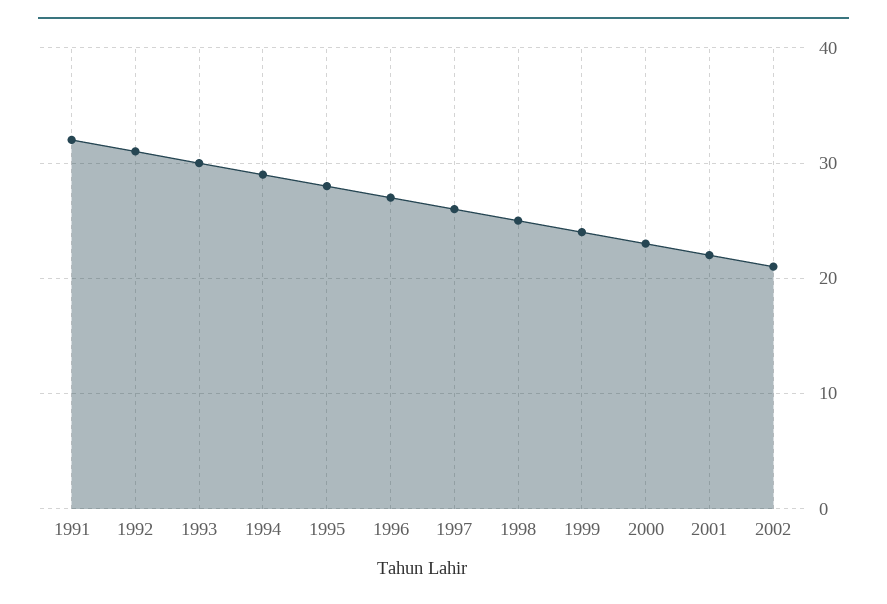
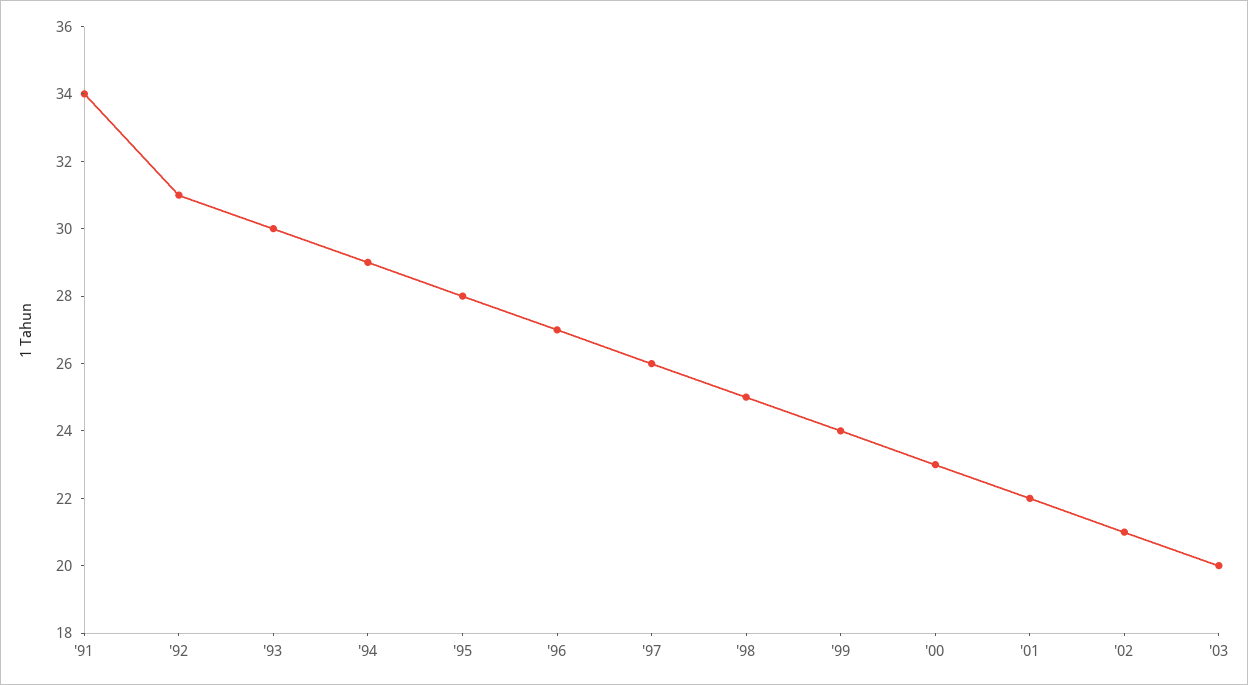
1991: 32 -> 34
'03: none -> 20

